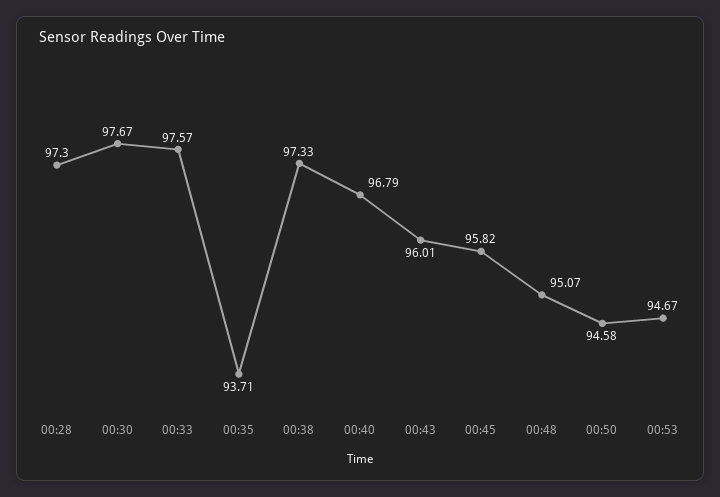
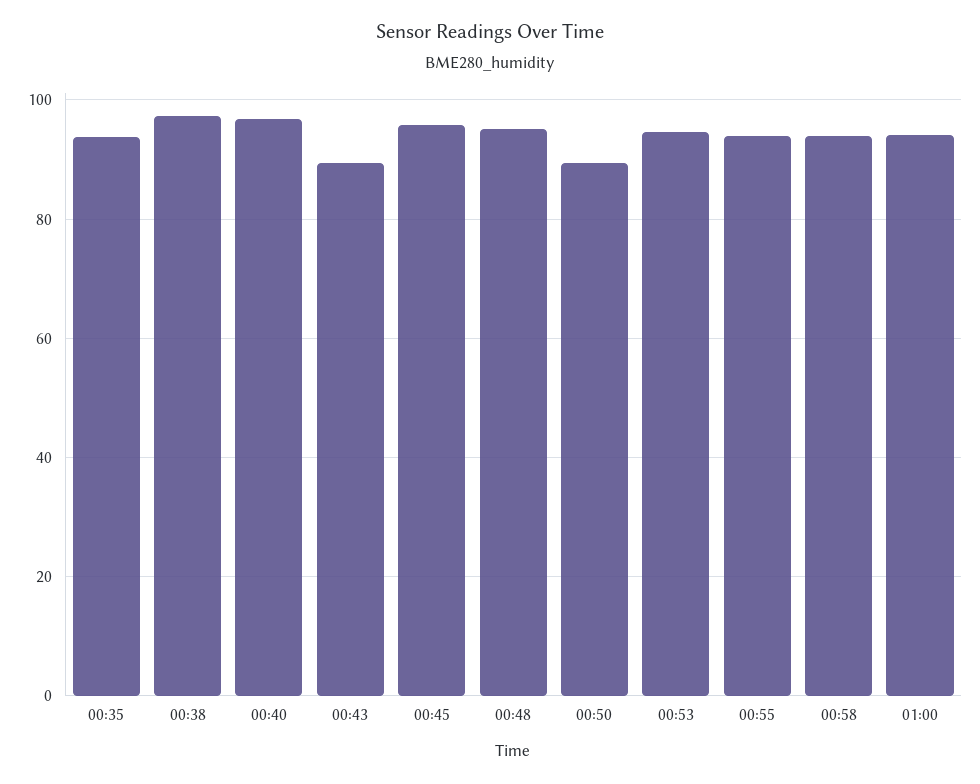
00:28: 97.3 -> none
00:30: 97.67 -> none
00:33: 97.57 -> none
00:43: 96.01 -> 90
00:50: 94.58 -> 90
00:55: none -> 94
00:58: none -> 94
01:00: none -> 94

